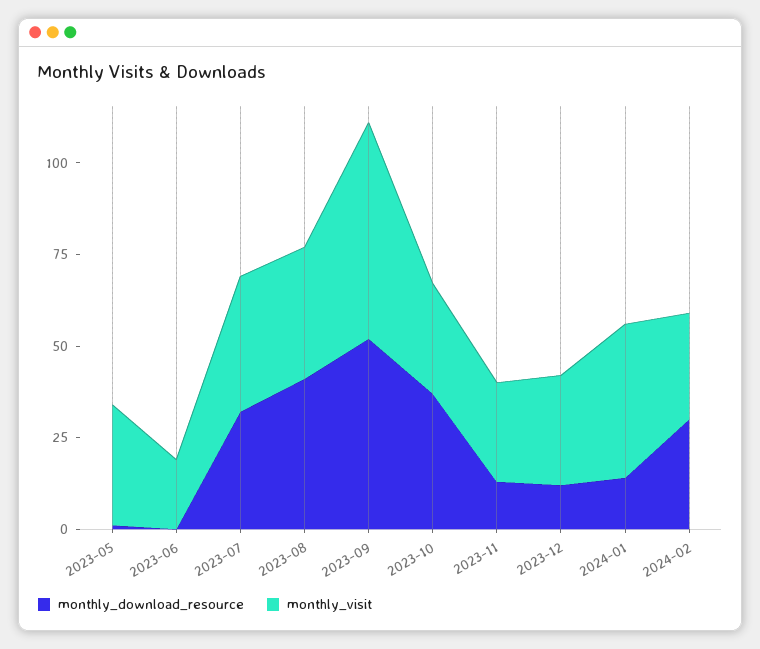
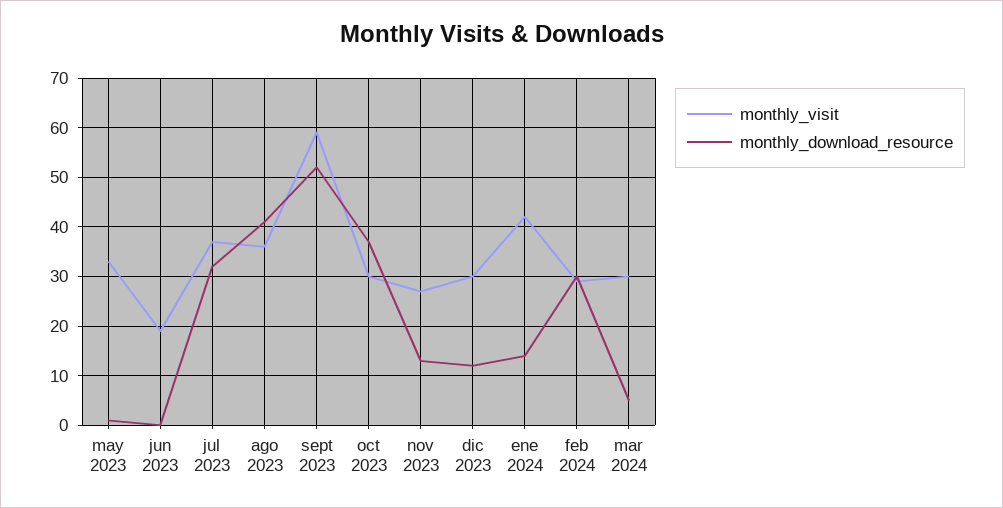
monthly_visit, mar 2024: none -> 30
monthly_download_resource, mar 2024: none -> 5

